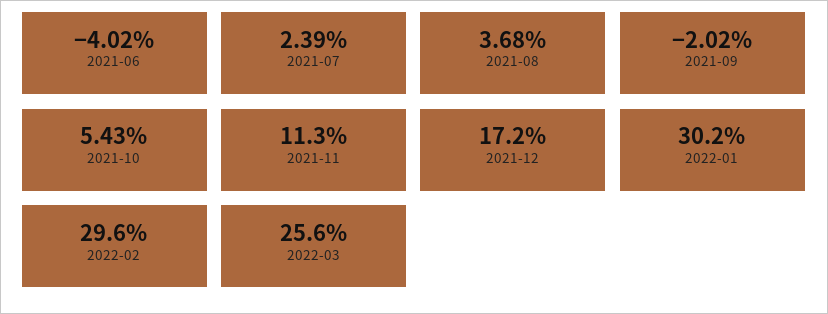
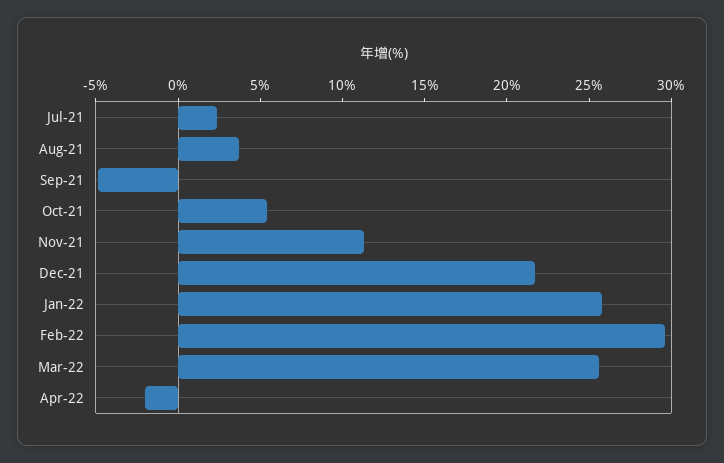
2021-06: -4.02 -> none
2021-09: -2.02 -> -5
2021-12: 17.2 -> 22
2022-01: 30.2 -> 26
Apr-22: none -> -2

